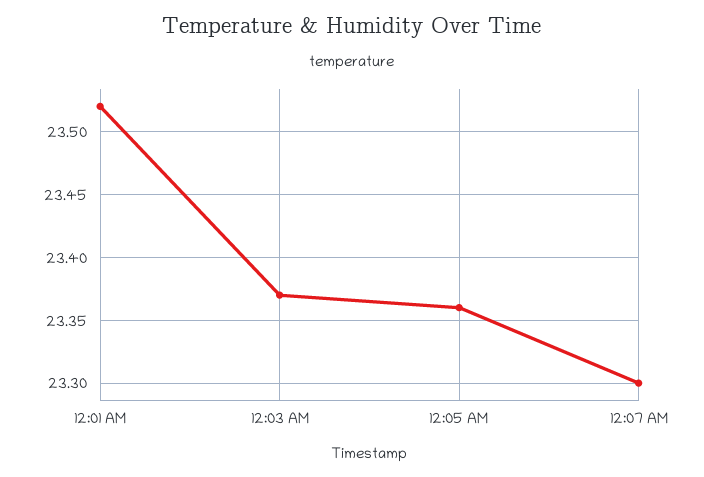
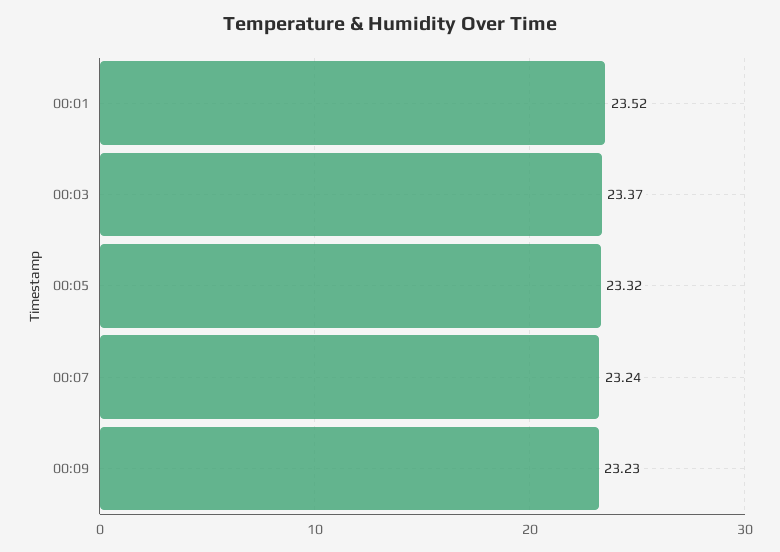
12:05 AM: 23.36 -> 23.32
12:07 AM: 23.3 -> 23.24
00:09: none -> 23.23

